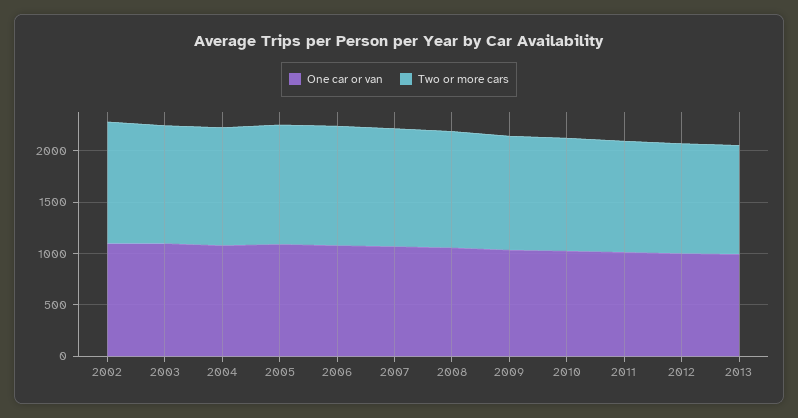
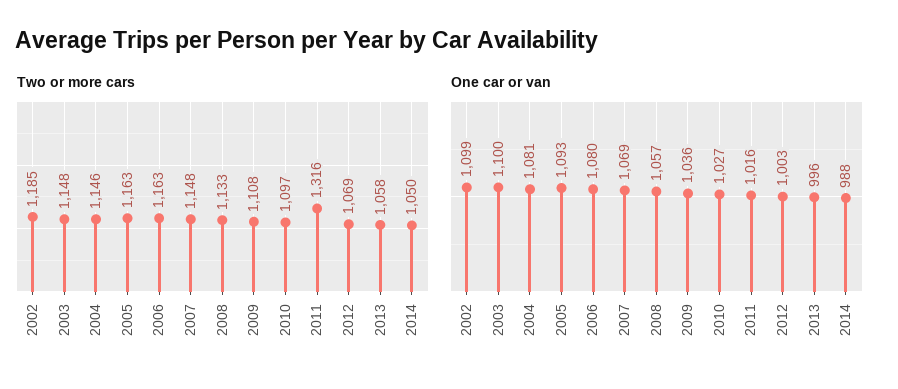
Two or more cars, 2011: 1100 -> 1316
Two or more cars, 2014: none -> 1050
One car or van, 2014: none -> 988

